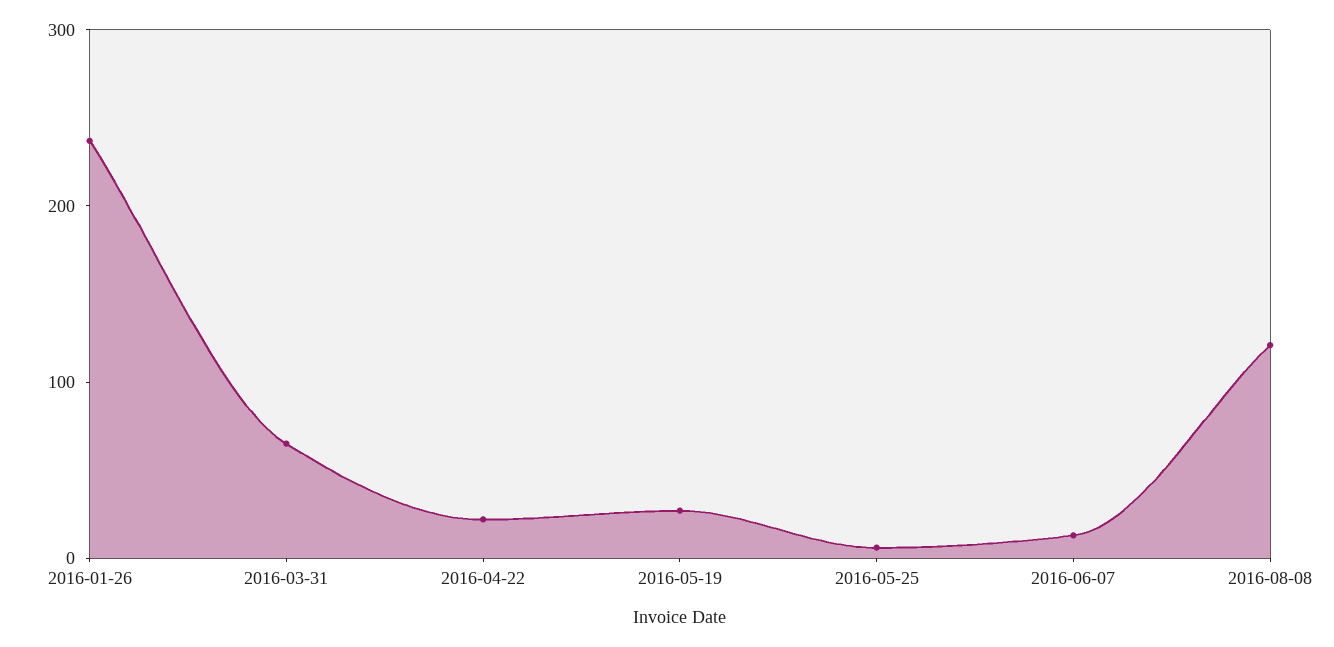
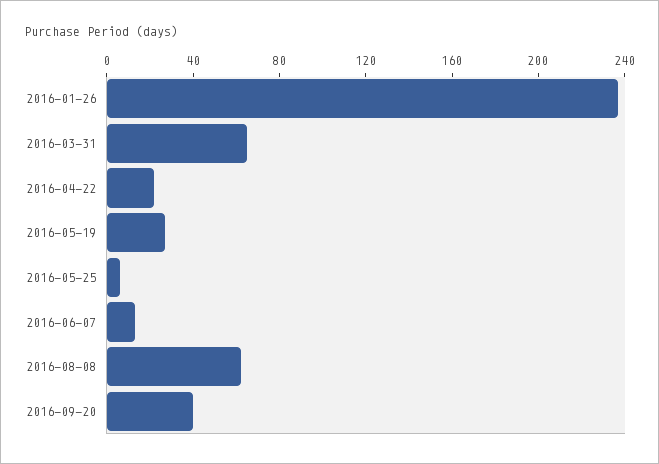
2016-08-08: 120 -> 60
2016-09-20: none -> 40

